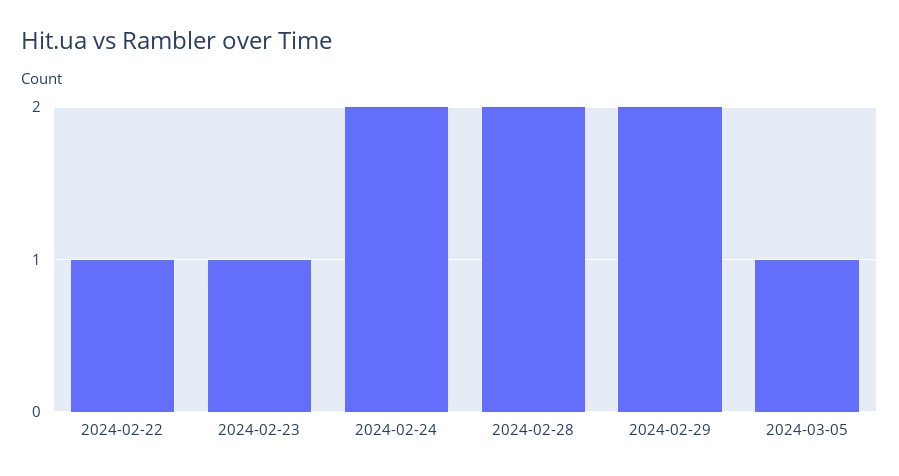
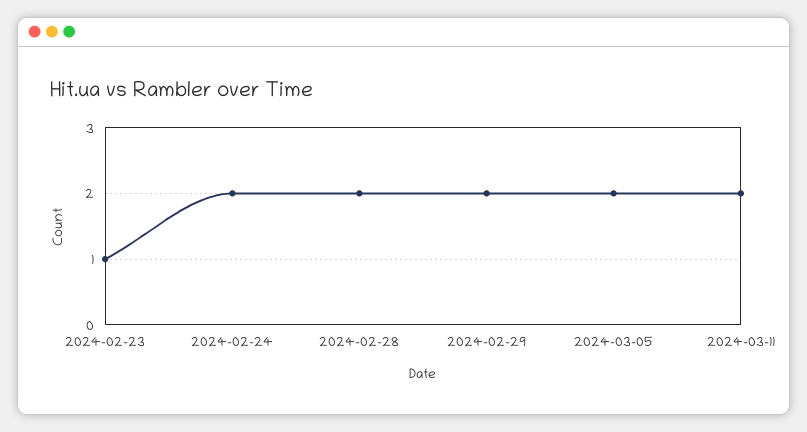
2024-02-22: 1 -> none
2024-03-05: 1 -> 2
2024-03-11: none -> 2

